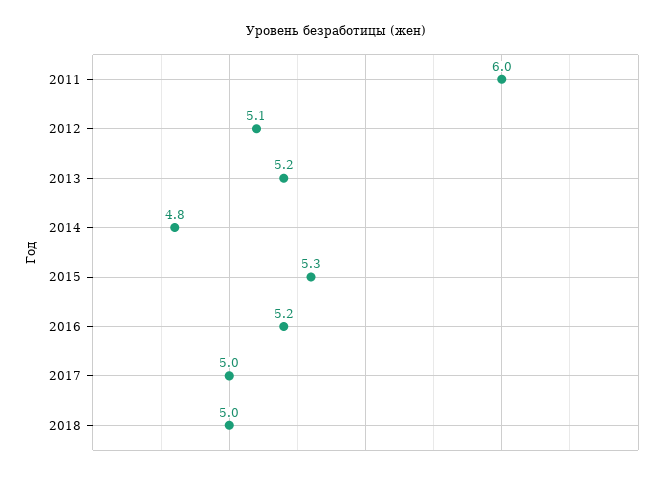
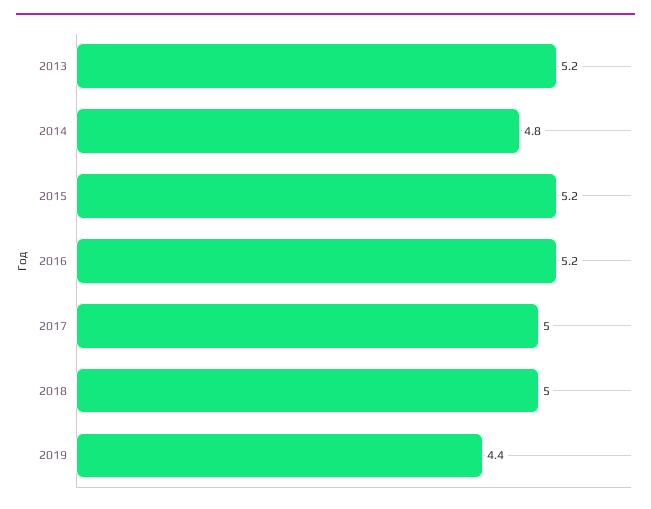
2011: 6 -> none
2012: 5.1 -> none
2015: 5.3 -> 5.2
2019: none -> 4.4

